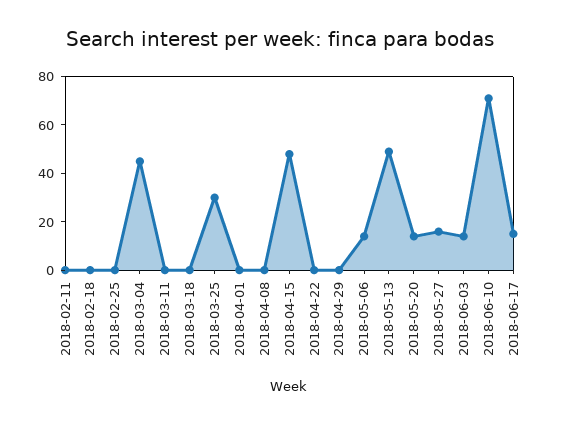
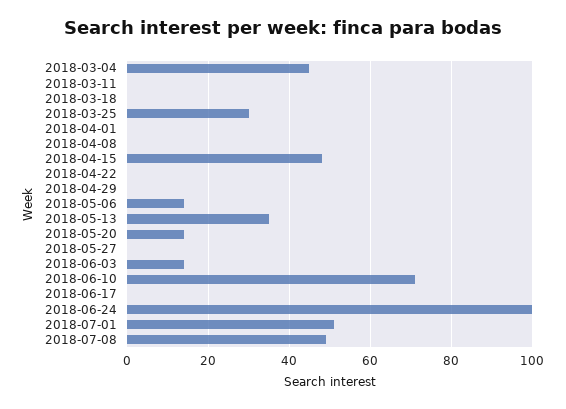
2018-02-11: 0 -> none
2018-02-18: 0 -> none
2018-02-25: 0 -> none
2018-05-13: 50 -> 35
2018-05-27: 15 -> 0
2018-06-17: 15 -> 0
2018-06-24: none -> 100
2018-07-01: none -> 50
2018-07-08: none -> 50

